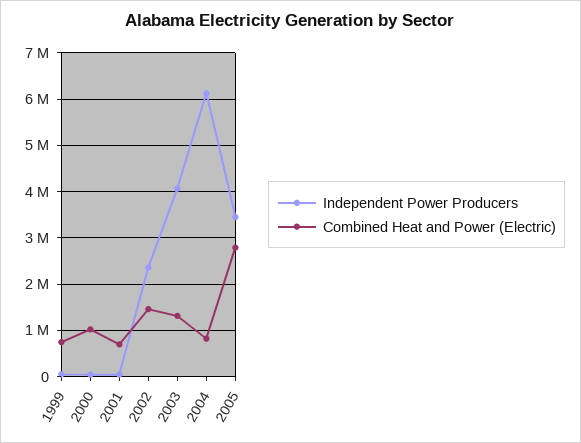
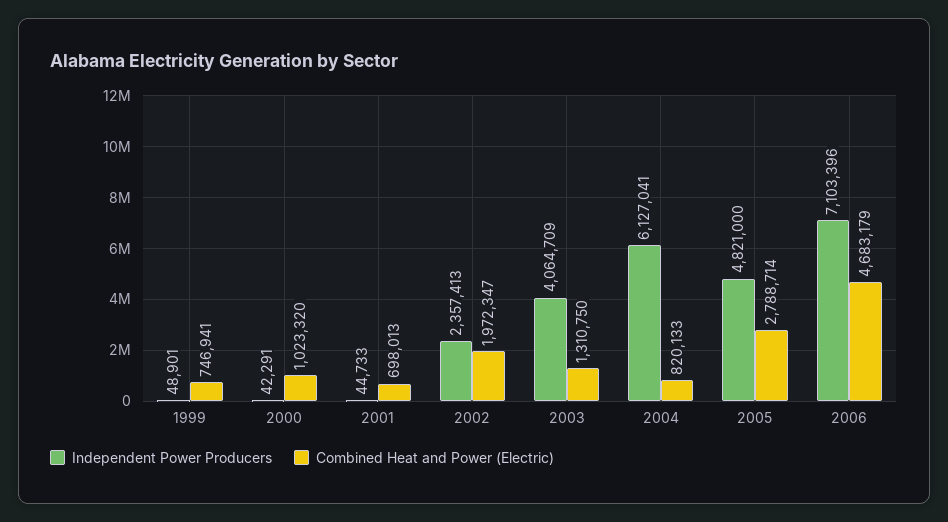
Combined Heat and Power (Electric), 2002: 1400000 -> 1972347
Independent Power Producers, 2005: 3400000 -> 4821000
Independent Power Producers, 2006: none -> 7103396
Combined Heat and Power (Electric), 2006: none -> 4683179

